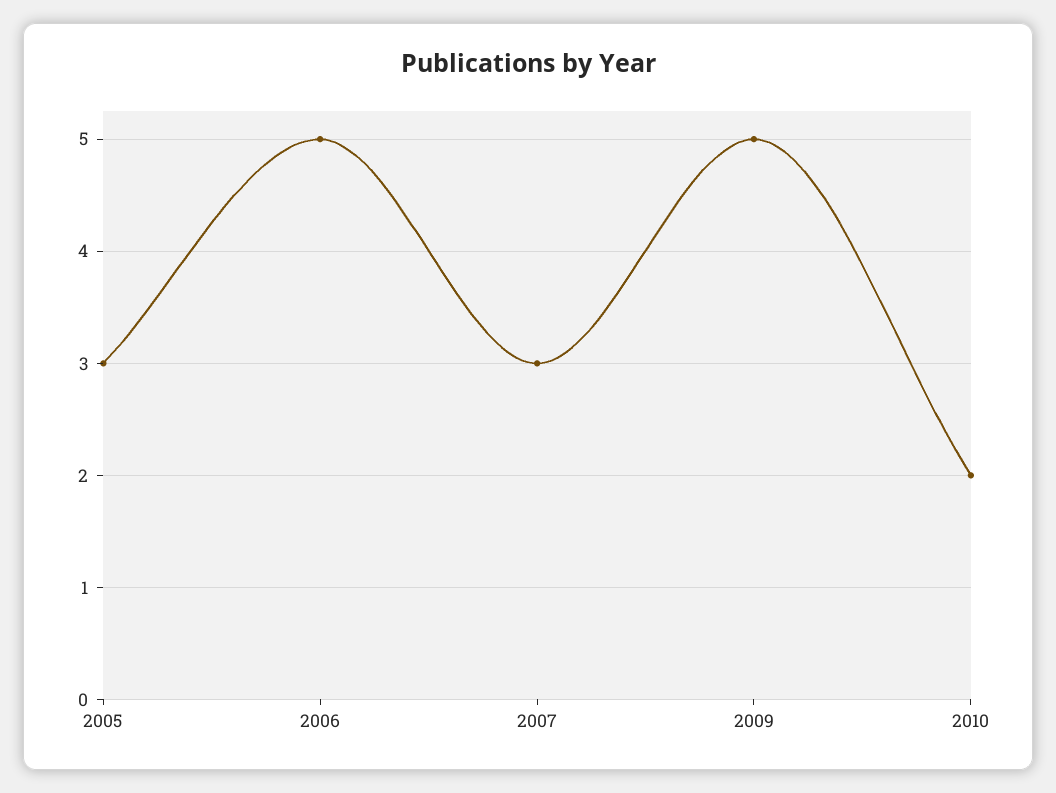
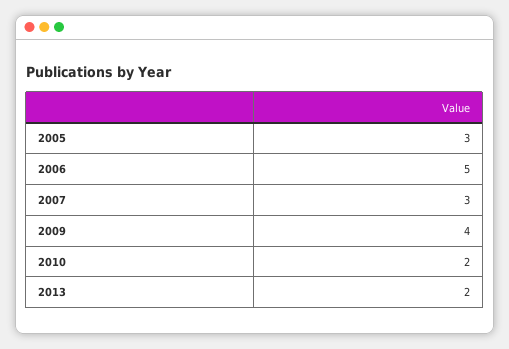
2009: 5 -> 4
2013: none -> 2

